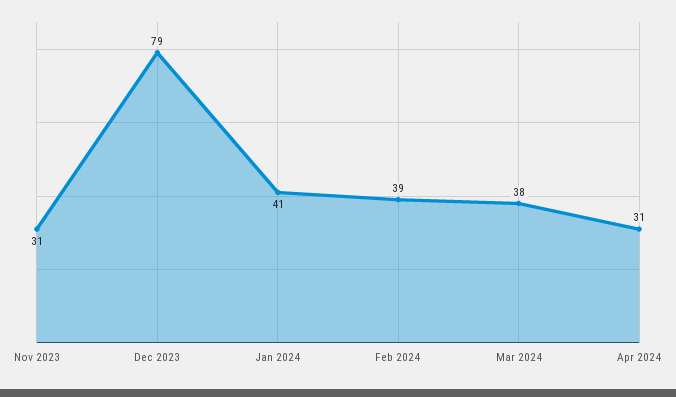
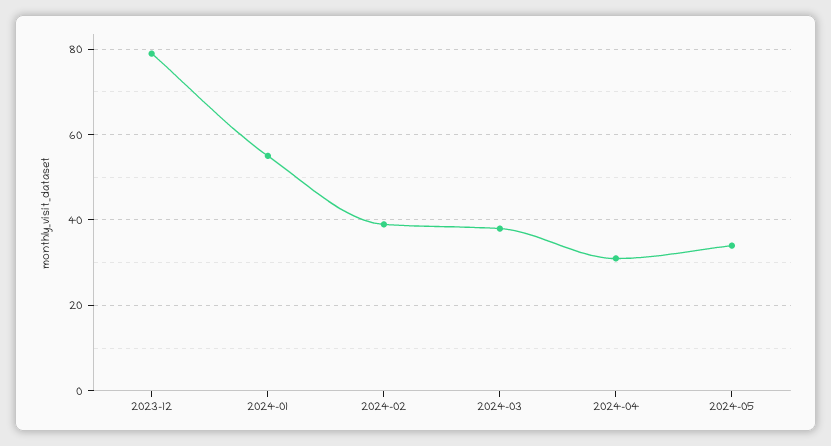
Nov 2023: 31 -> none
Jan 2024: 41 -> 55
2024-05: none -> 35

